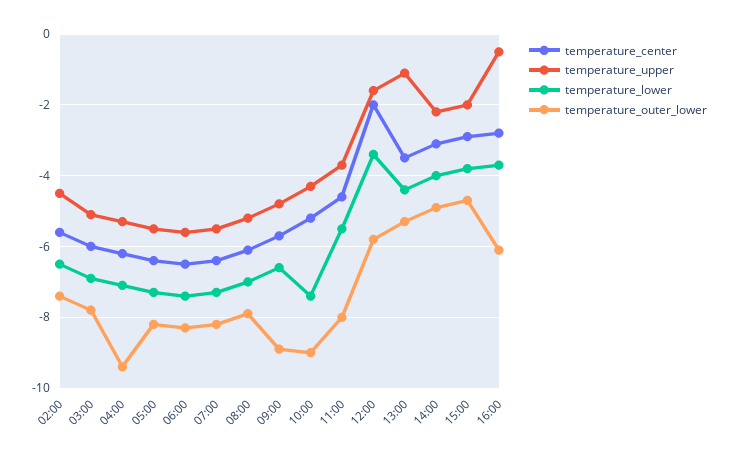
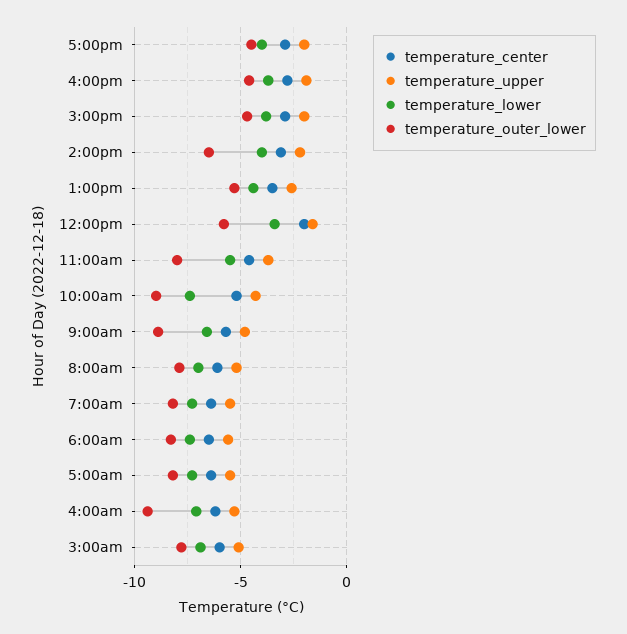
temperature_center, 02:00: -5.5 -> none
temperature_upper, 02:00: -4.5 -> none
temperature_lower, 02:00: -6.5 -> none
temperature_outer_lower, 02:00: -7.5 -> none
temperature_upper, 13:00: -1 -> -2.5
temperature_outer_lower, 14:00: -5 -> -6.5
temperature_upper, 16:00: -0.5 -> -2
temperature_outer_lower, 16:00: -6 -> -4.5
temperature_center, 5:00pm: none -> -3
temperature_upper, 5:00pm: none -> -2
temperature_lower, 5:00pm: none -> -4
temperature_outer_lower, 5:00pm: none -> -4.5

